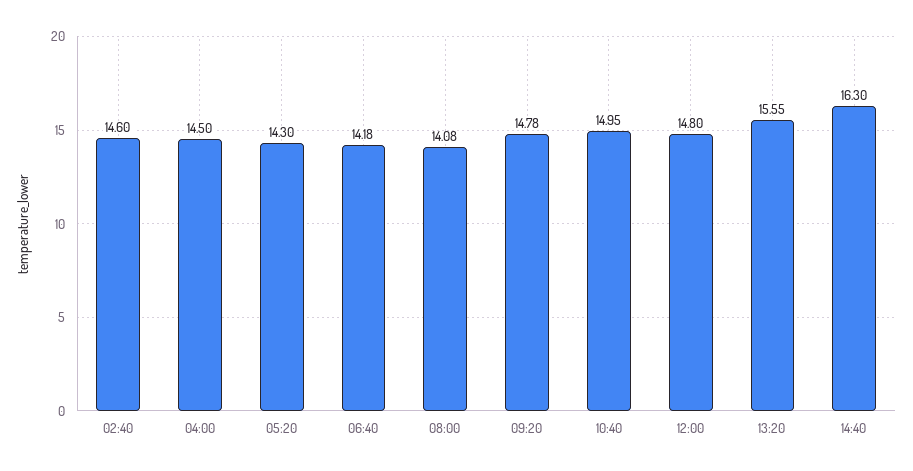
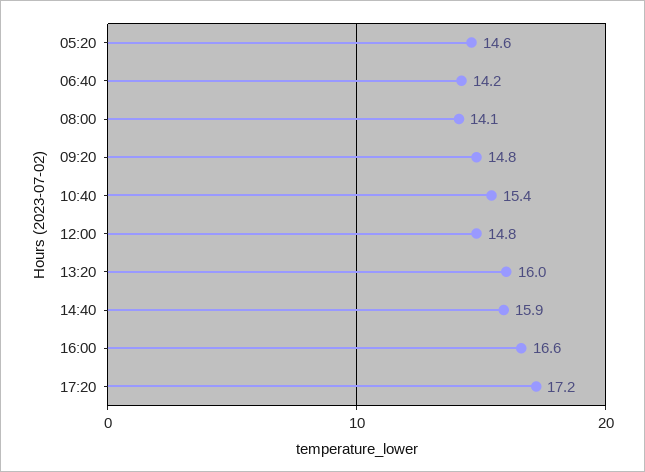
02:40: 14.6 -> none
04:00: 14.5 -> none
05:20: 14.3 -> 14.6
10:40: 14.95 -> 15.4
13:20: 15.55 -> 16
14:40: 16.3 -> 15.9
16:00: none -> 16.6
17:20: none -> 17.2

